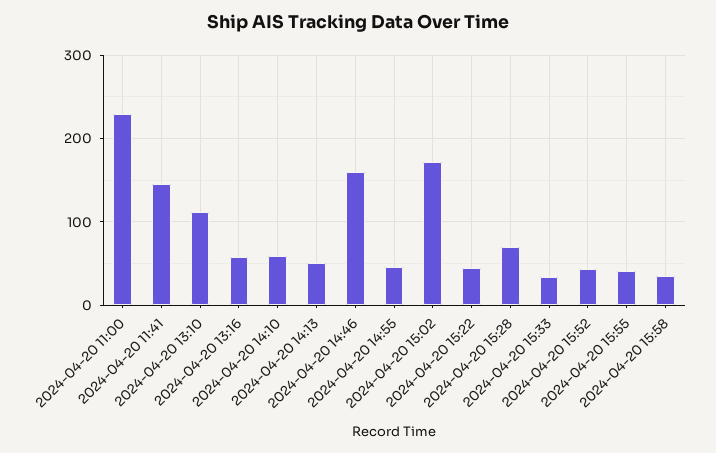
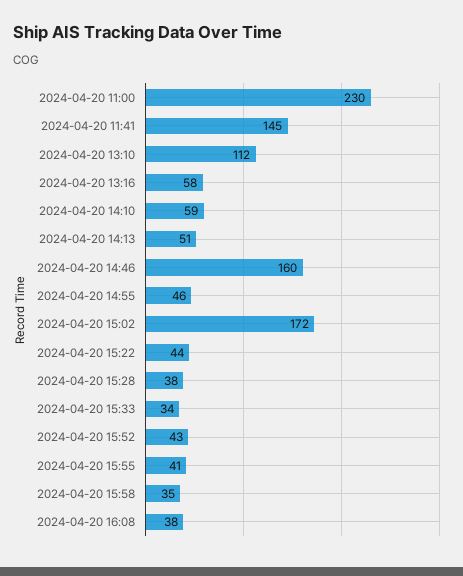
2024-04-20 15:28: 70 -> 38
2024-04-20 16:08: none -> 38

